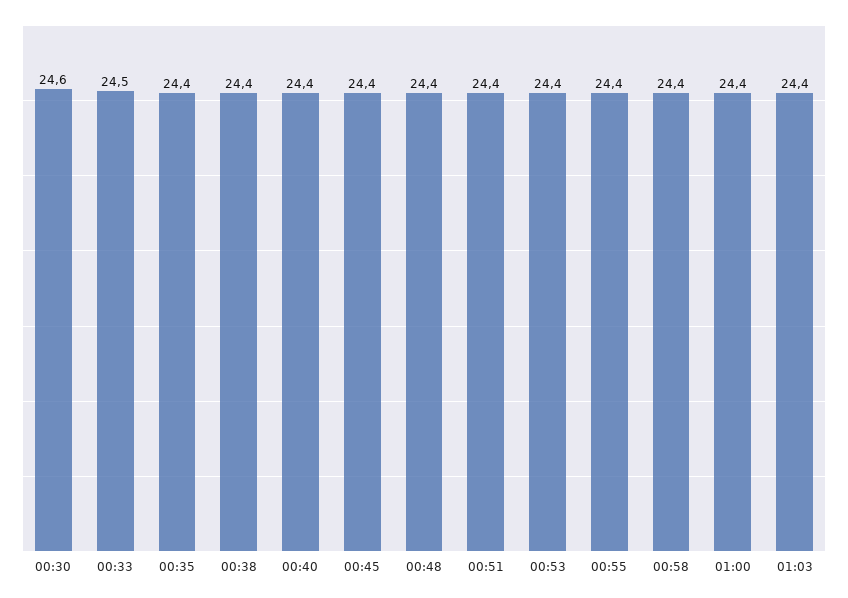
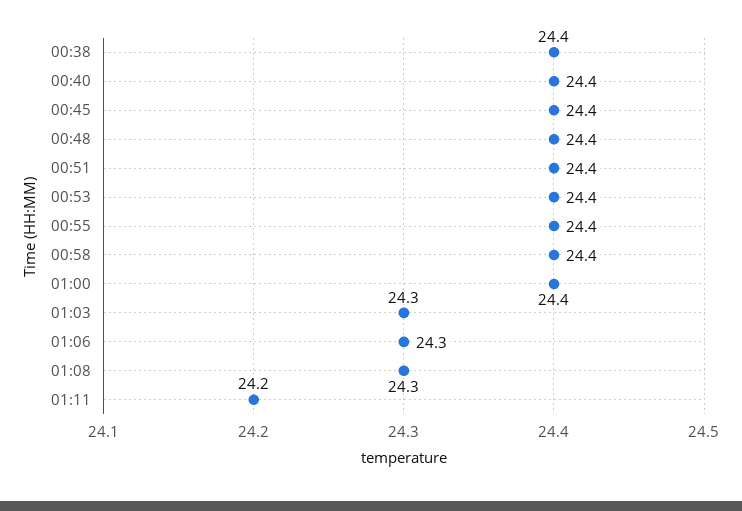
00:30: 24.6 -> none
00:33: 24.5 -> none
00:35: 24.4 -> none
01:03: 24.4 -> 24.3
01:06: none -> 24.3
01:08: none -> 24.3
01:11: none -> 24.2

